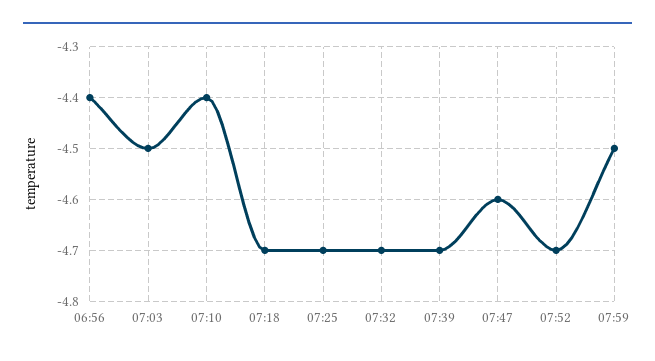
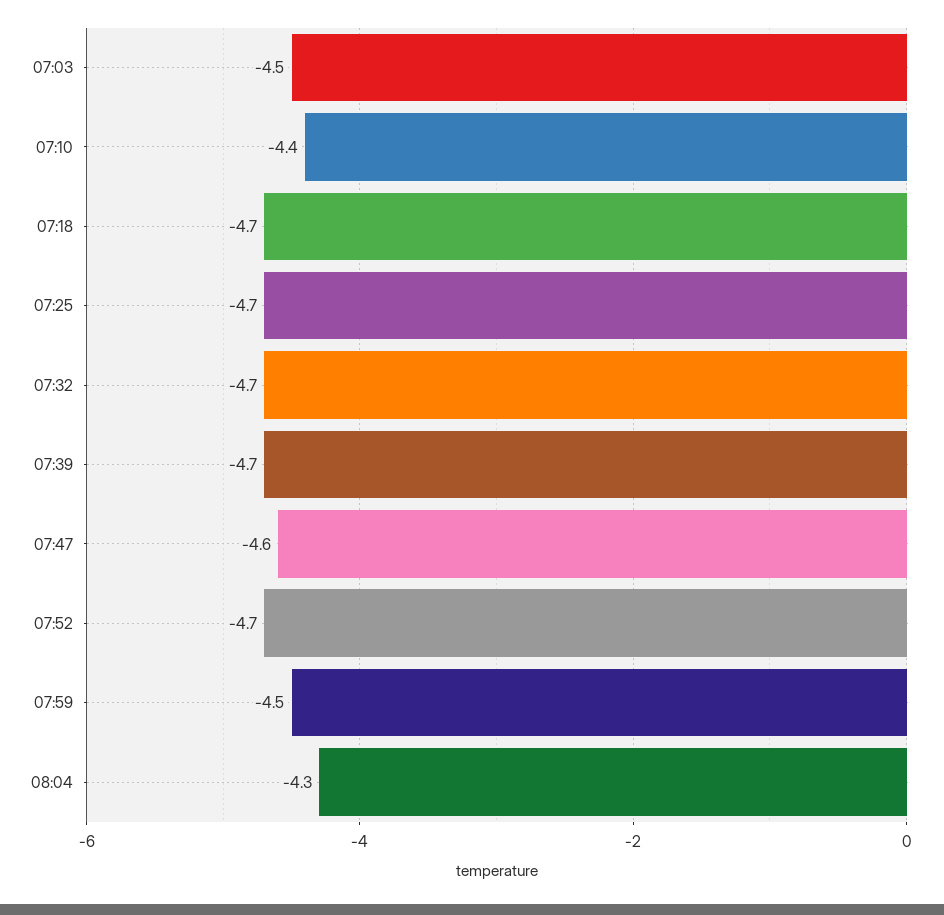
06:56: -4.4 -> none
08:04: none -> -4.3

